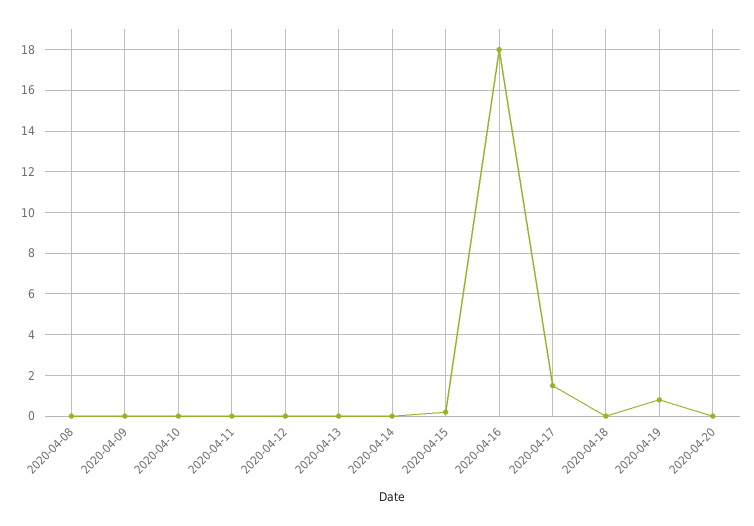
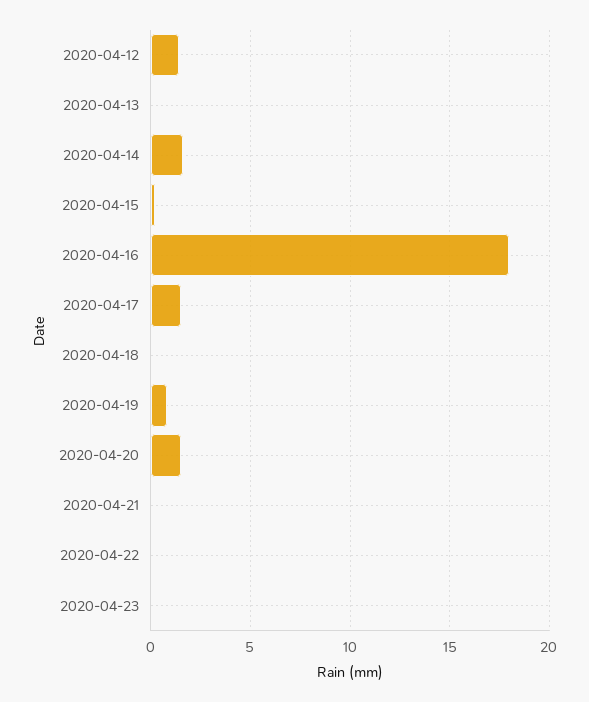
2020-04-08: 0 -> none
2020-04-09: 0 -> none
2020-04-10: 0 -> none
2020-04-11: 0 -> none
2020-04-12: 0 -> 1.5
2020-04-14: 0 -> 1.5
2020-04-20: 0 -> 1.5
2020-04-21: none -> 0
2020-04-22: none -> 0
2020-04-23: none -> 0

